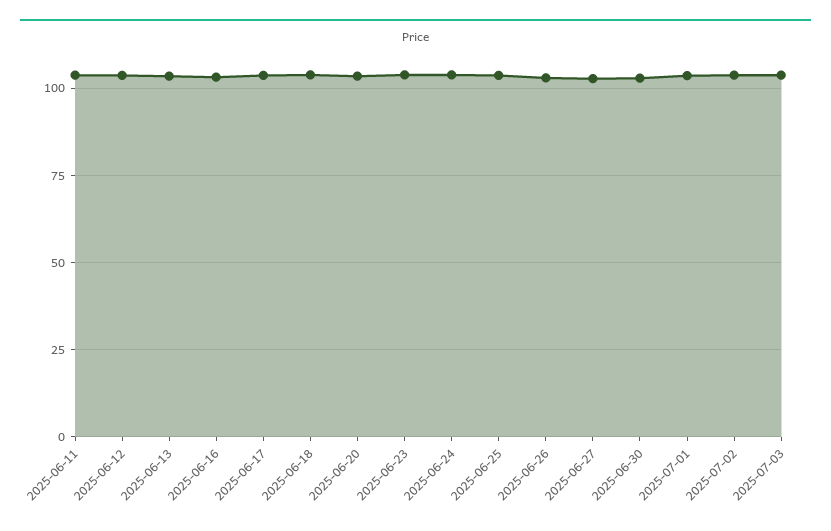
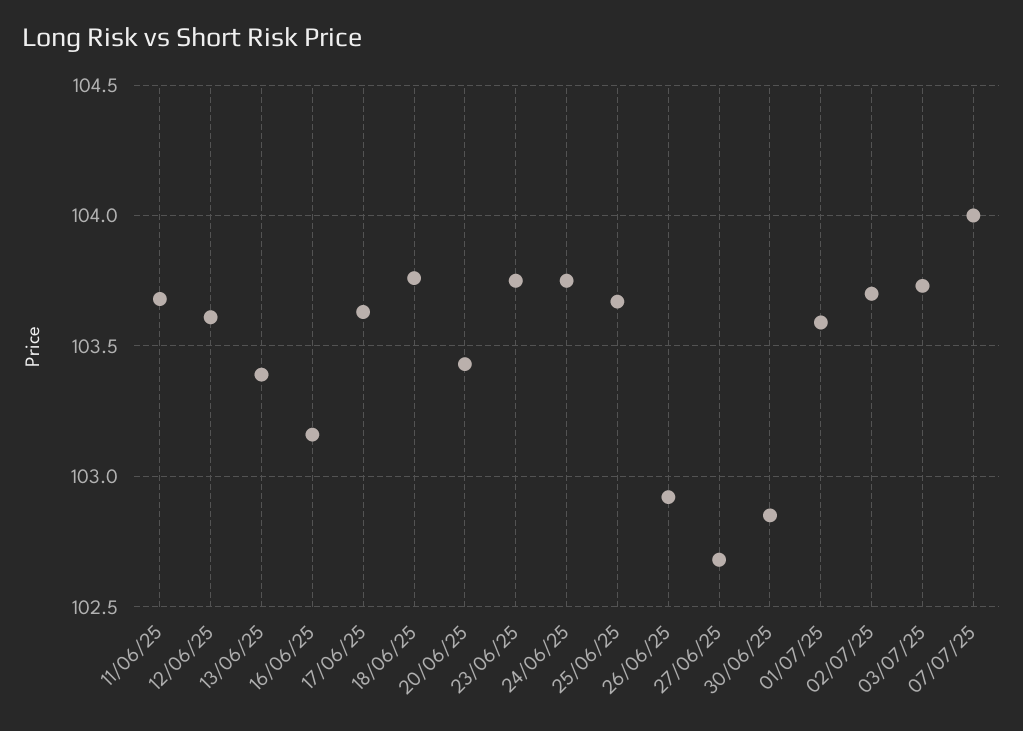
07/07/25: none -> 104

